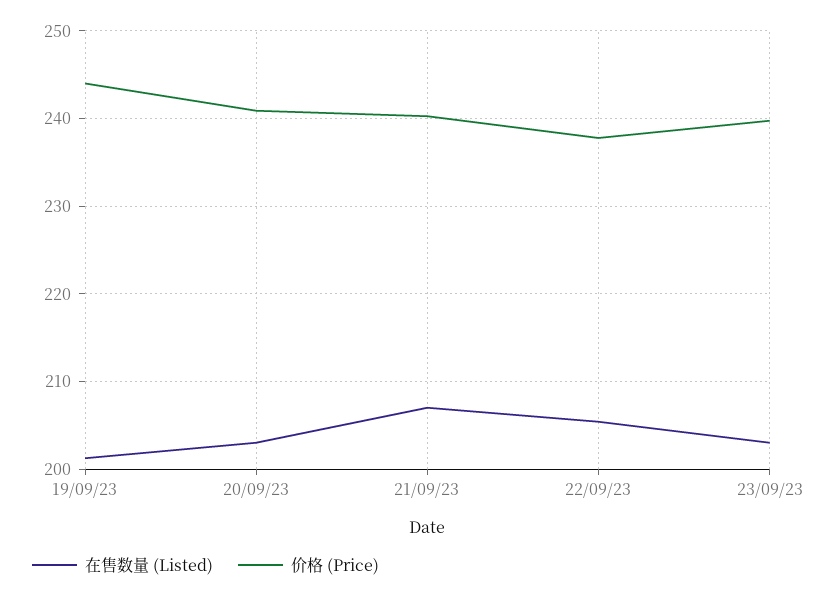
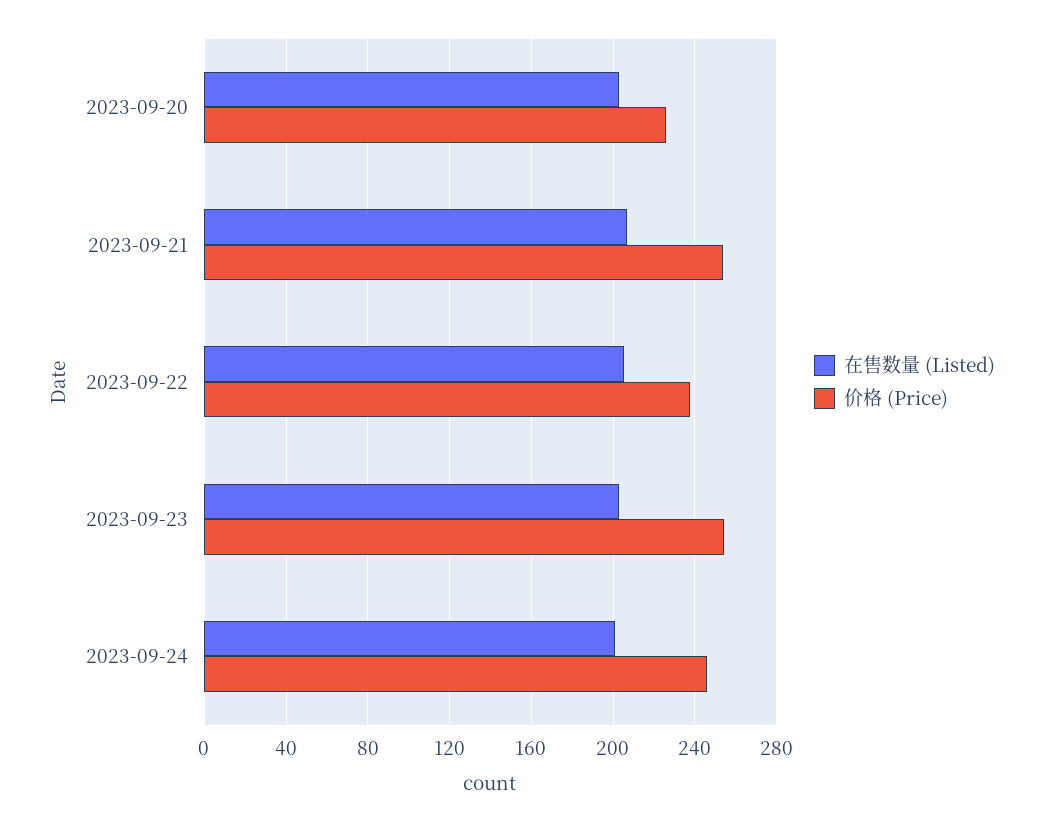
在售数量 (Listed), 19/09/23: 201 -> none
价格 (Price), 19/09/23: 244 -> none
价格 (Price), 20/09/23: 241 -> 225
价格 (Price), 21/09/23: 240 -> 255
价格 (Price), 23/09/23: 240 -> 255
在售数量 (Listed), 2023-09-24: none -> 200
价格 (Price), 2023-09-24: none -> 245

